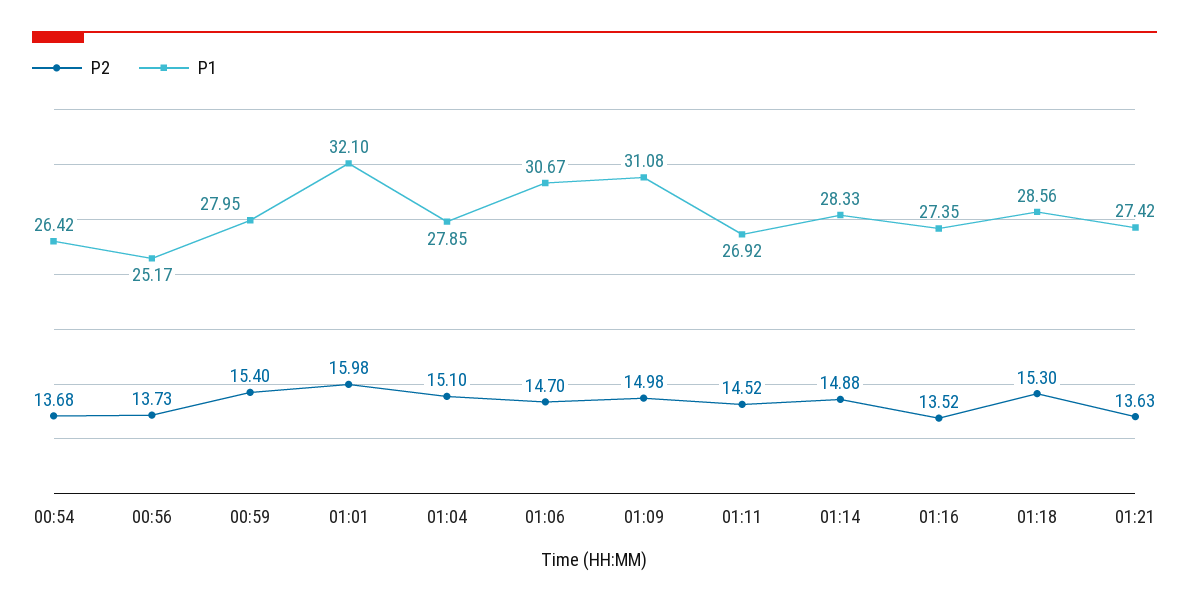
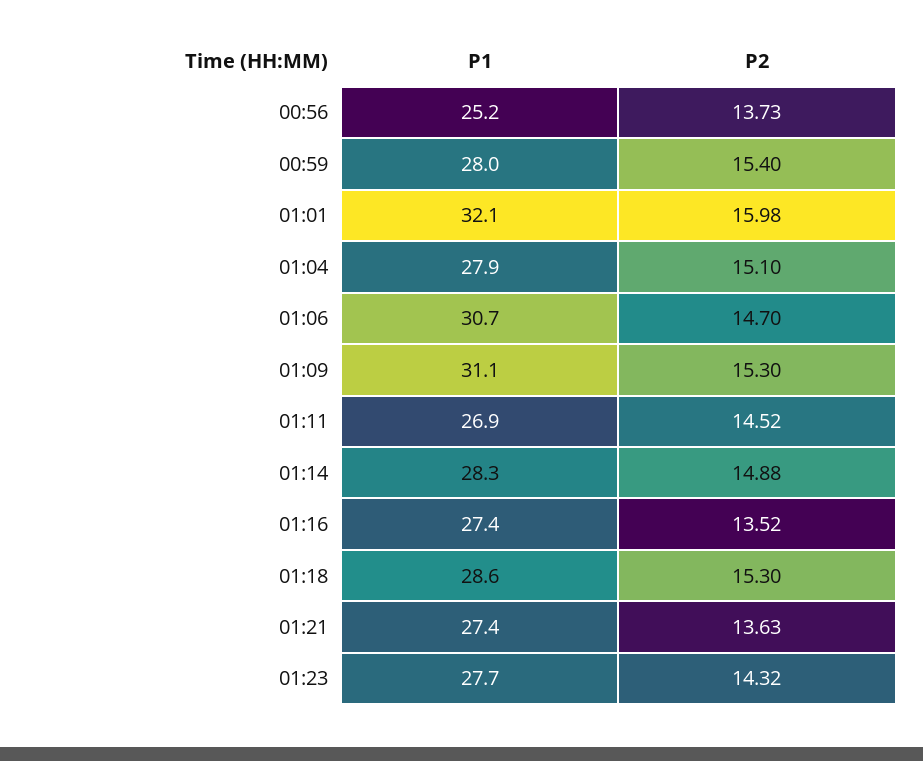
P2, 00:54: 13.68 -> none
P1, 00:54: 26.42 -> none
P2, 01:09: 14.98 -> 15.3
P1, 01:23: none -> 27.7
P2, 01:23: none -> 14.32

